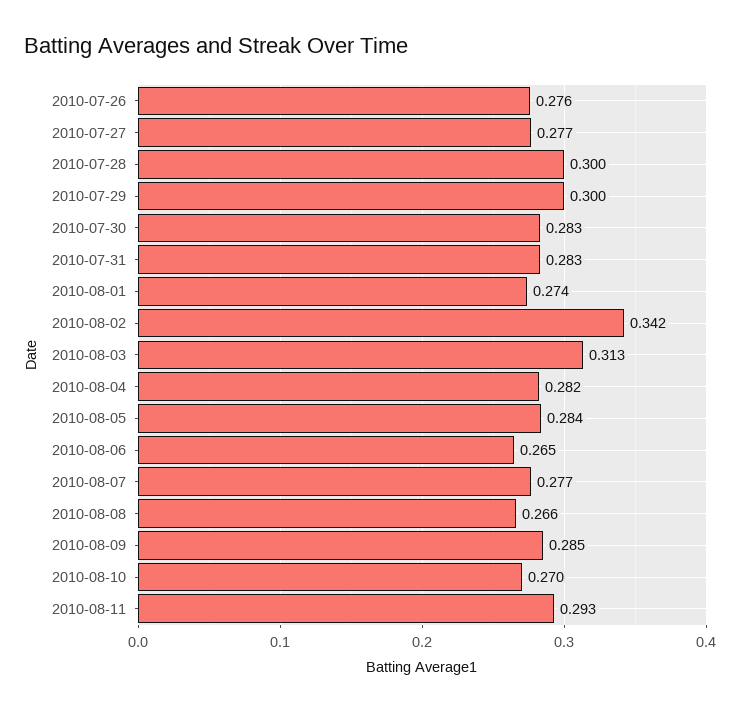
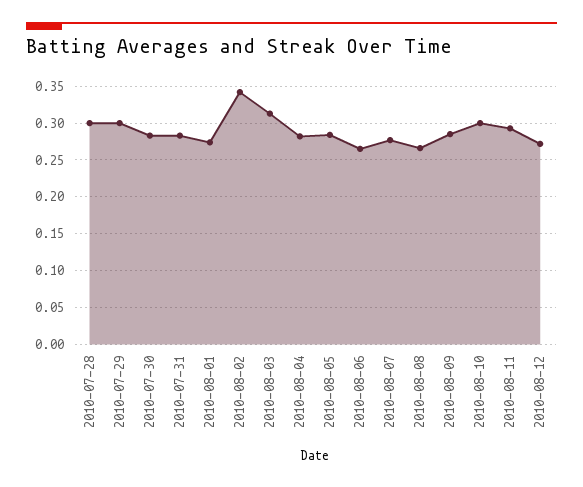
2010-07-26: 0.276 -> none
2010-07-27: 0.277 -> none
2010-08-10: 0.27 -> 0.3
2010-08-12: none -> 0.27

